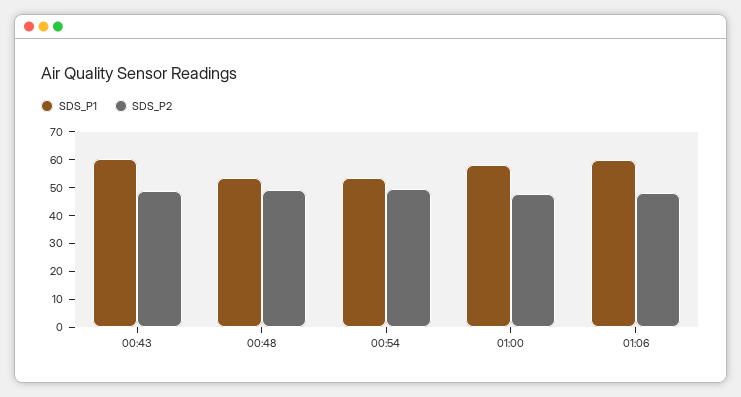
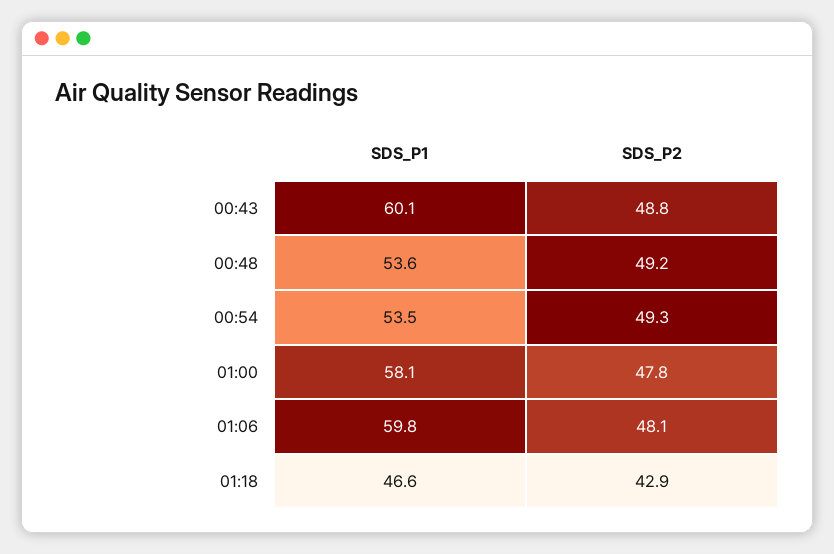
SDS_P1, 01:18: none -> 46.6
SDS_P2, 01:18: none -> 42.9

